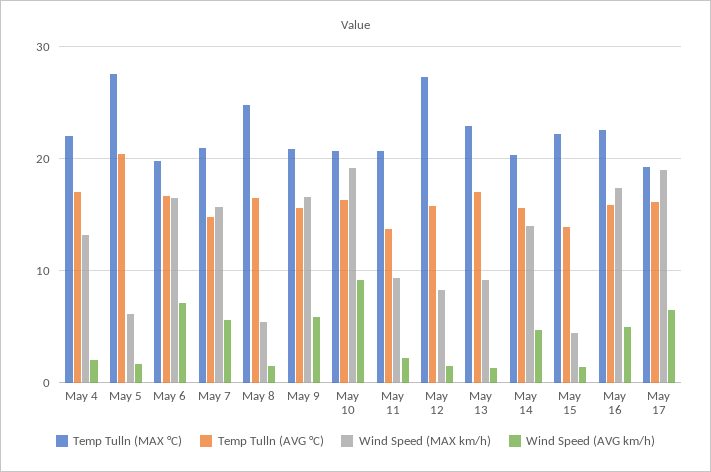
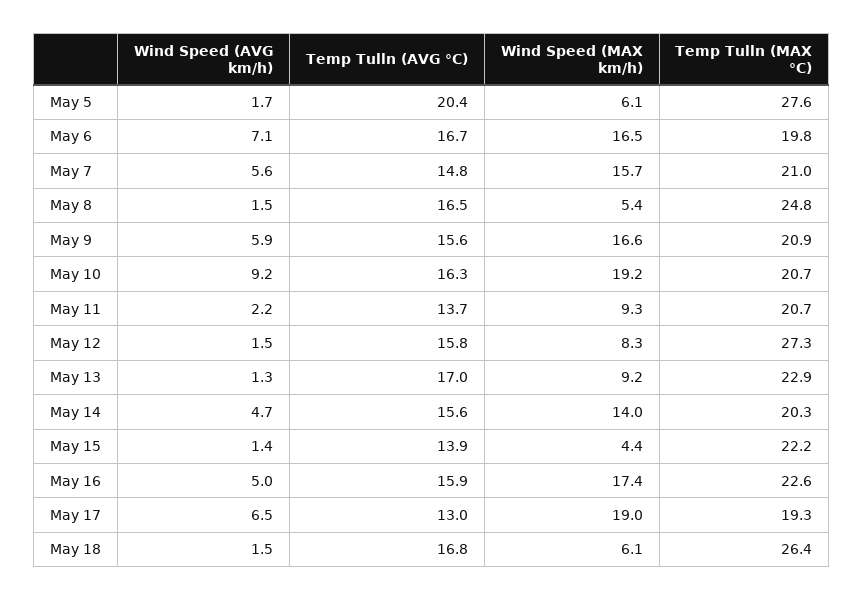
Temp Tulln (MAX °C), May 4: 22 -> none
Temp Tulln (AVG °C), May 4: 17 -> none
Wind Speed (MAX km/h), May 4: 13 -> none
Wind Speed (AVG km/h), May 4: 2 -> none
Temp Tulln (AVG °C), May 17: 16 -> 13
Wind Speed (AVG km/h), May 18: none -> 1.5
Temp Tulln (AVG °C), May 18: none -> 16.8
Wind Speed (MAX km/h), May 18: none -> 6.1
Temp Tulln (MAX °C), May 18: none -> 26.4

